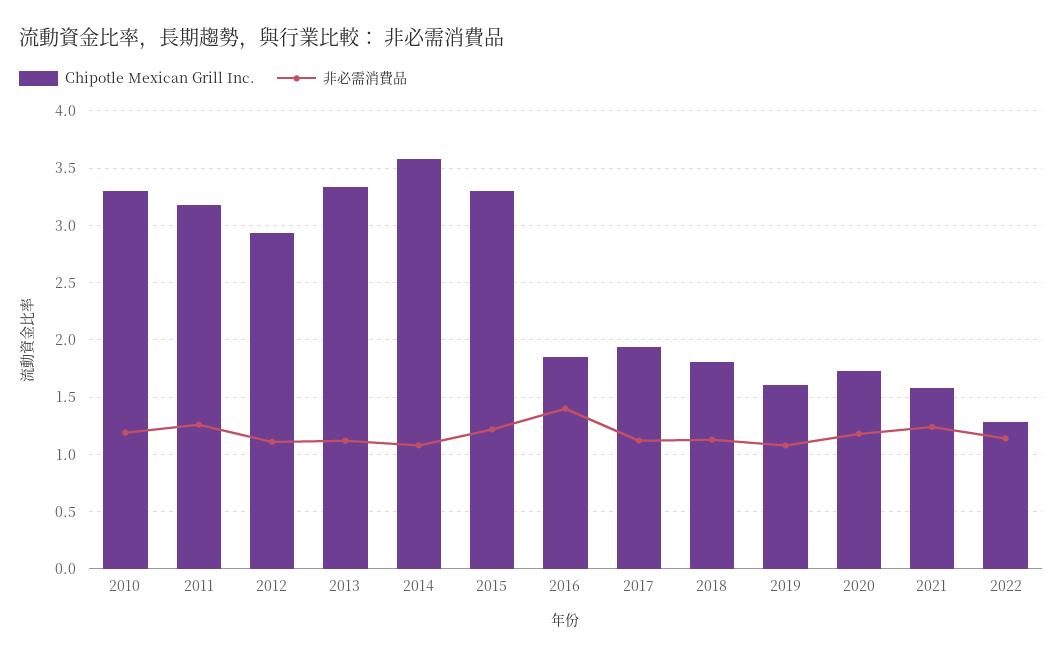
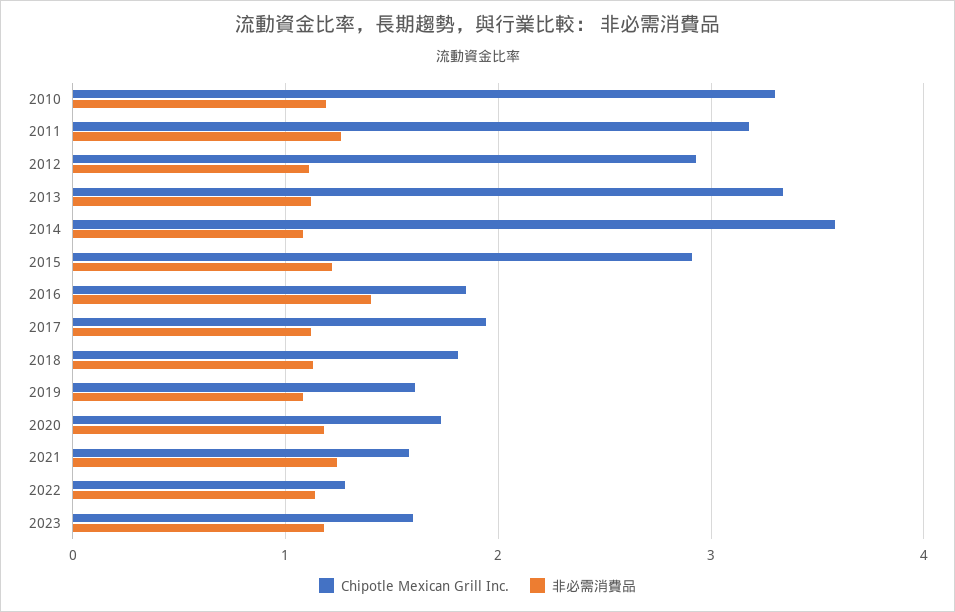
Chipotle Mexican Grill Inc., 2015: 3.3 -> 2.9
Chipotle Mexican Grill Inc., 2023: none -> 1.6
非必需消費品, 2023: none -> 1.2

